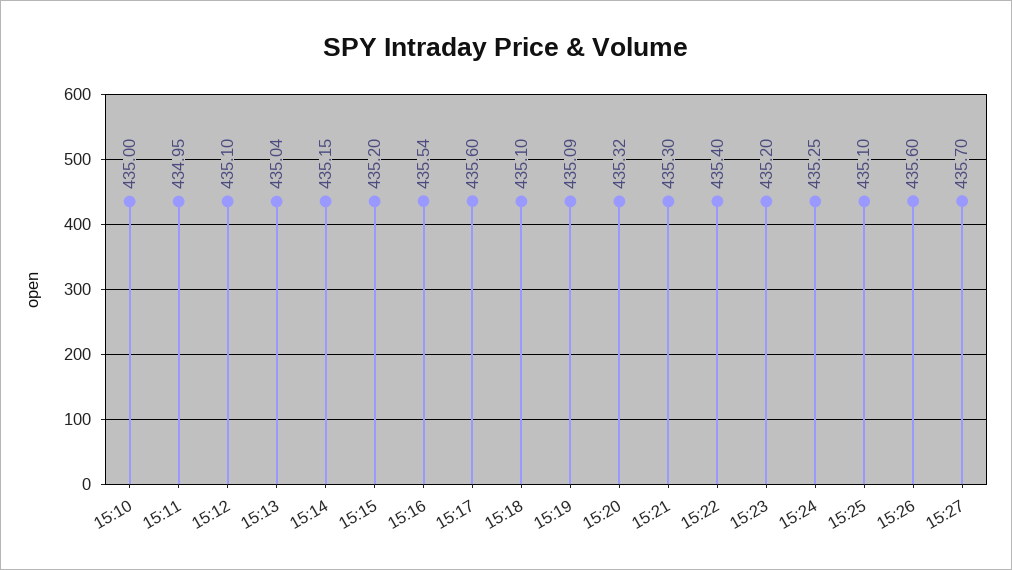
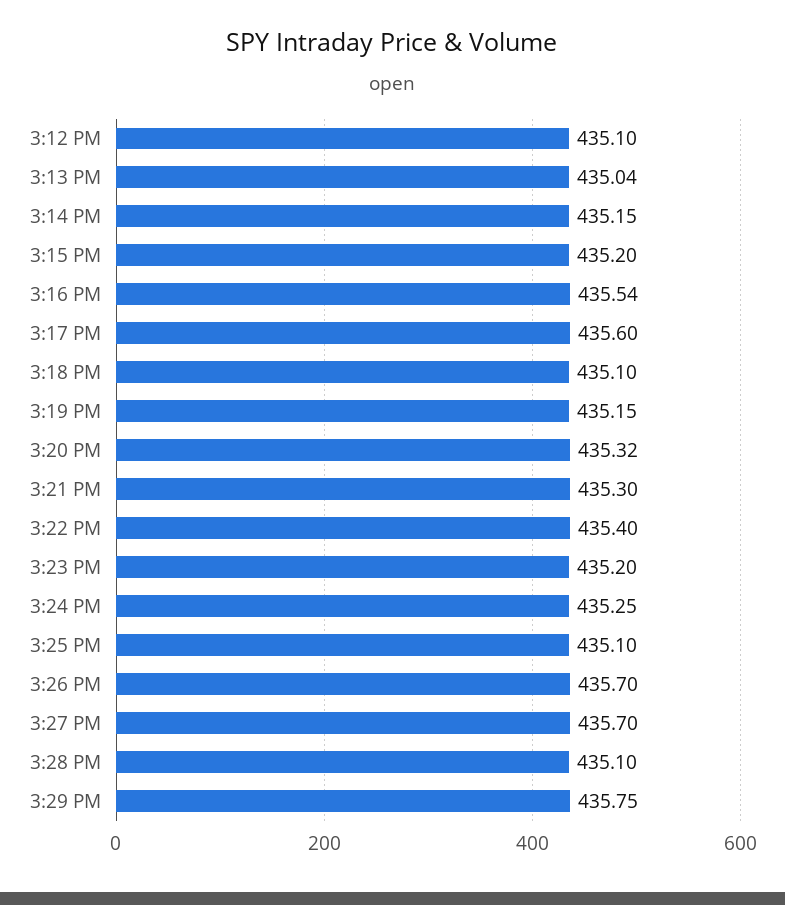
15:10: 435 -> none
15:11: 434.95 -> none
15:19: 435.09 -> 435.15
15:26: 435.6 -> 435.7
3:28 PM: none -> 435.1
3:29 PM: none -> 435.75

